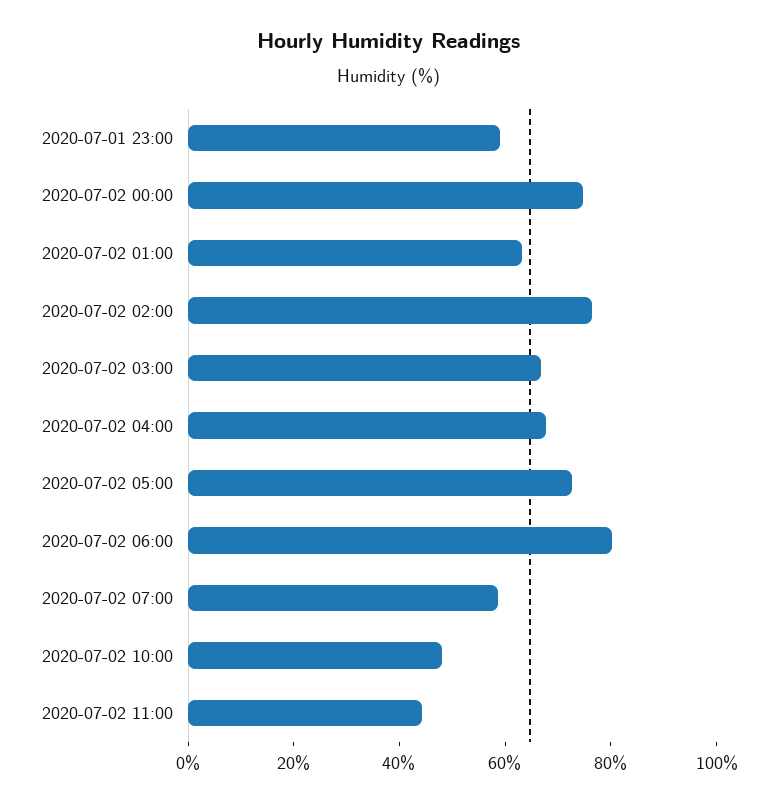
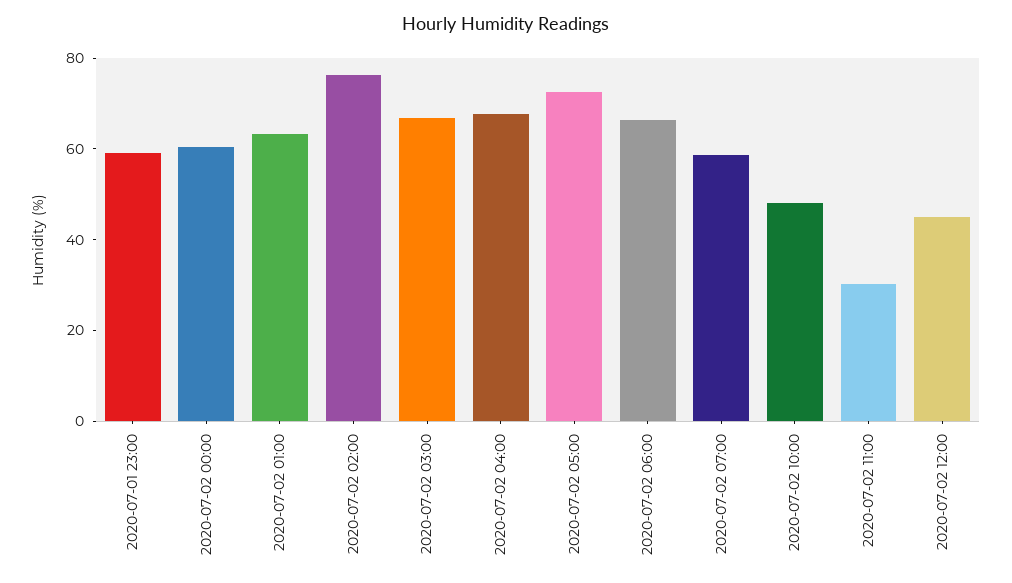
2020-07-02 00:00: 75 -> 60
2020-07-02 06:00: 80 -> 65
2020-07-02 11:00: 45 -> 30
2020-07-02 12:00: none -> 45

